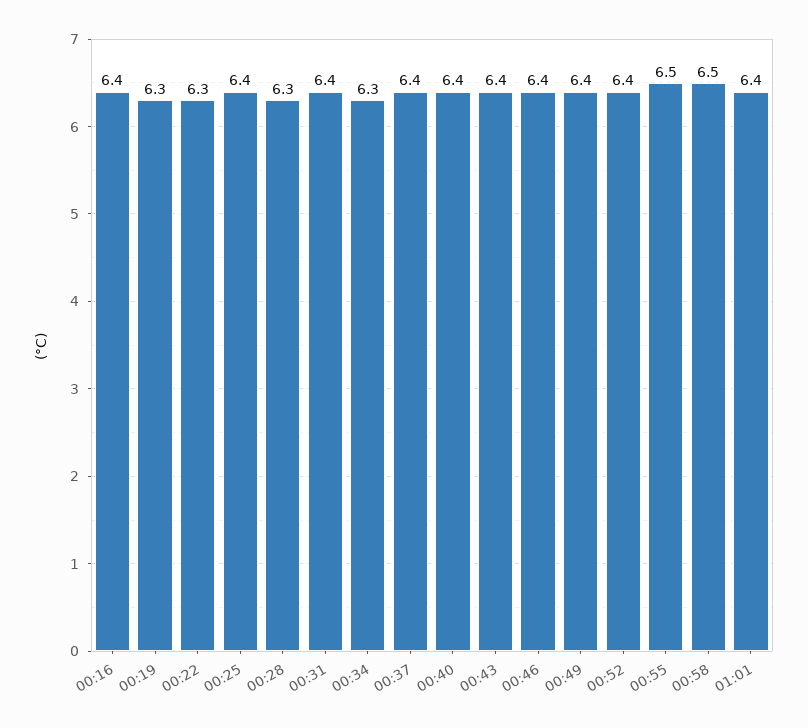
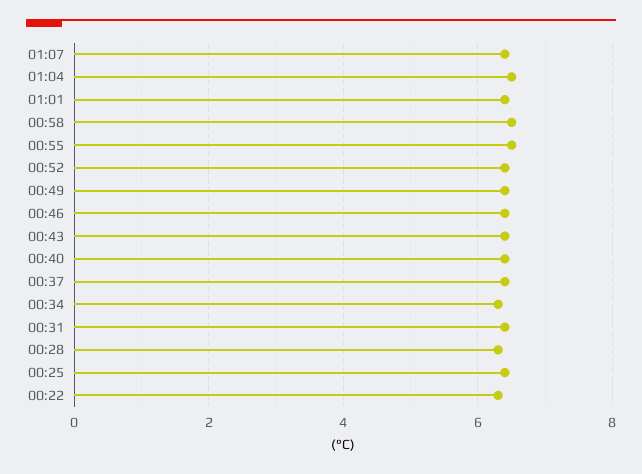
00:16: 6.4 -> none
00:19: 6.3 -> none
01:07: none -> 6.5
01:04: none -> 6.5

